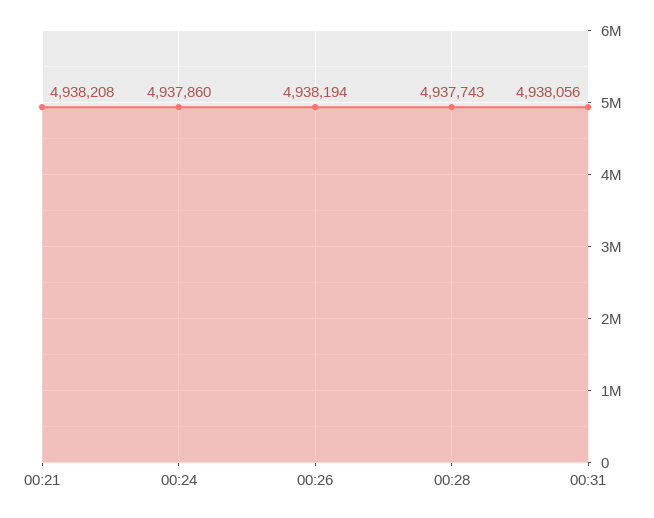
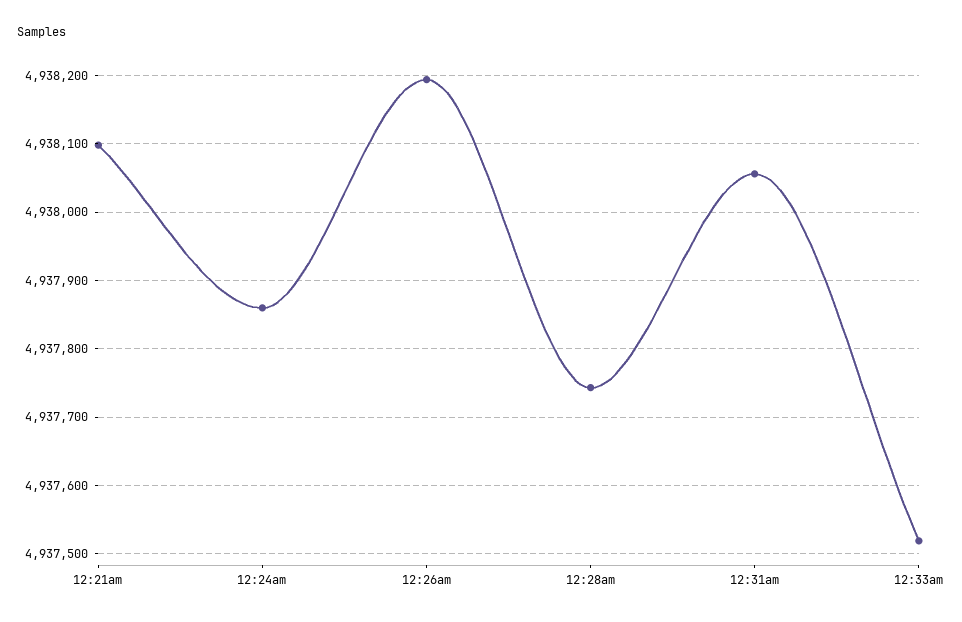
00:21: 4938208 -> 4938100
12:33am: none -> 4937520

